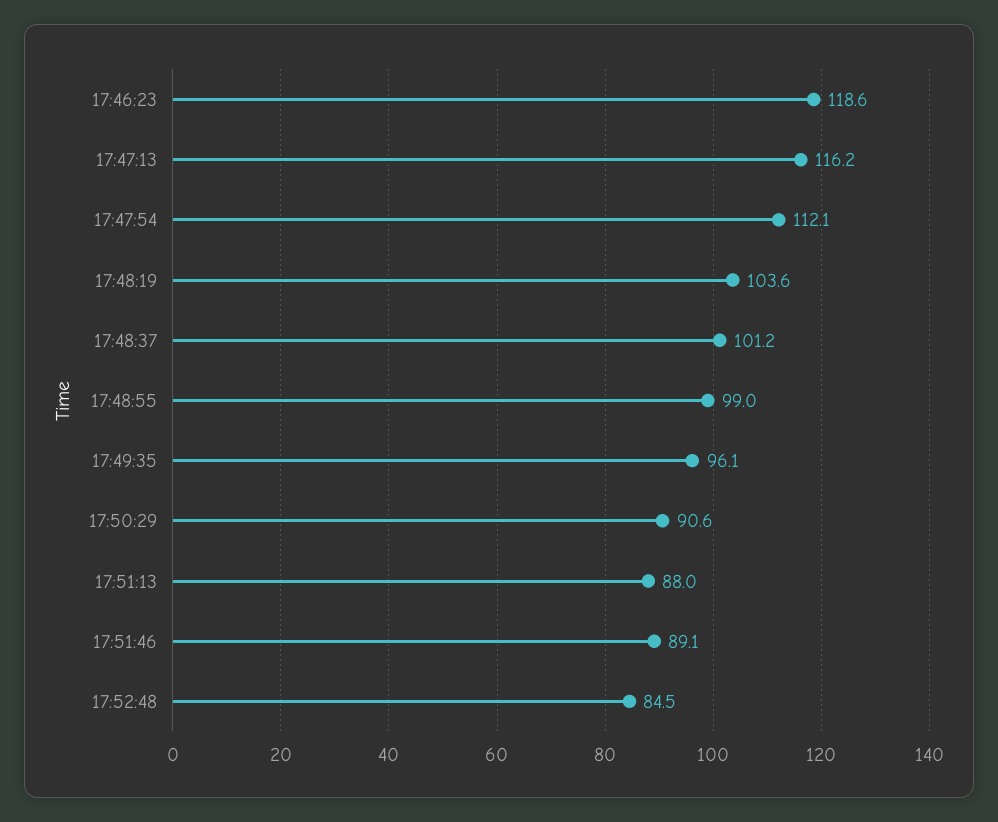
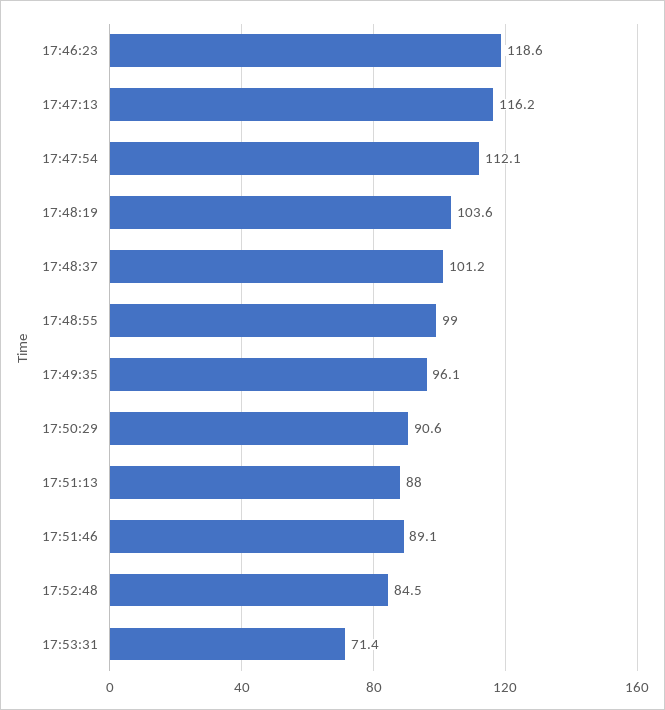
17:53:31: none -> 71.4

